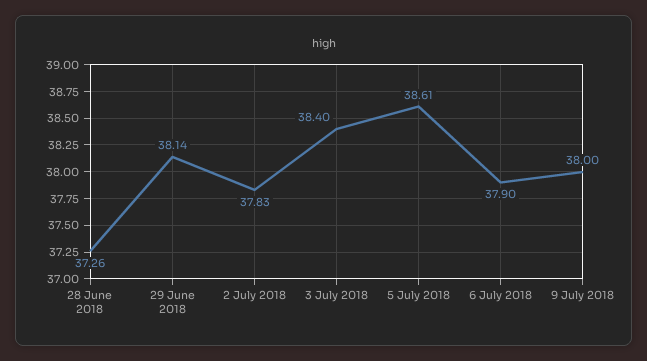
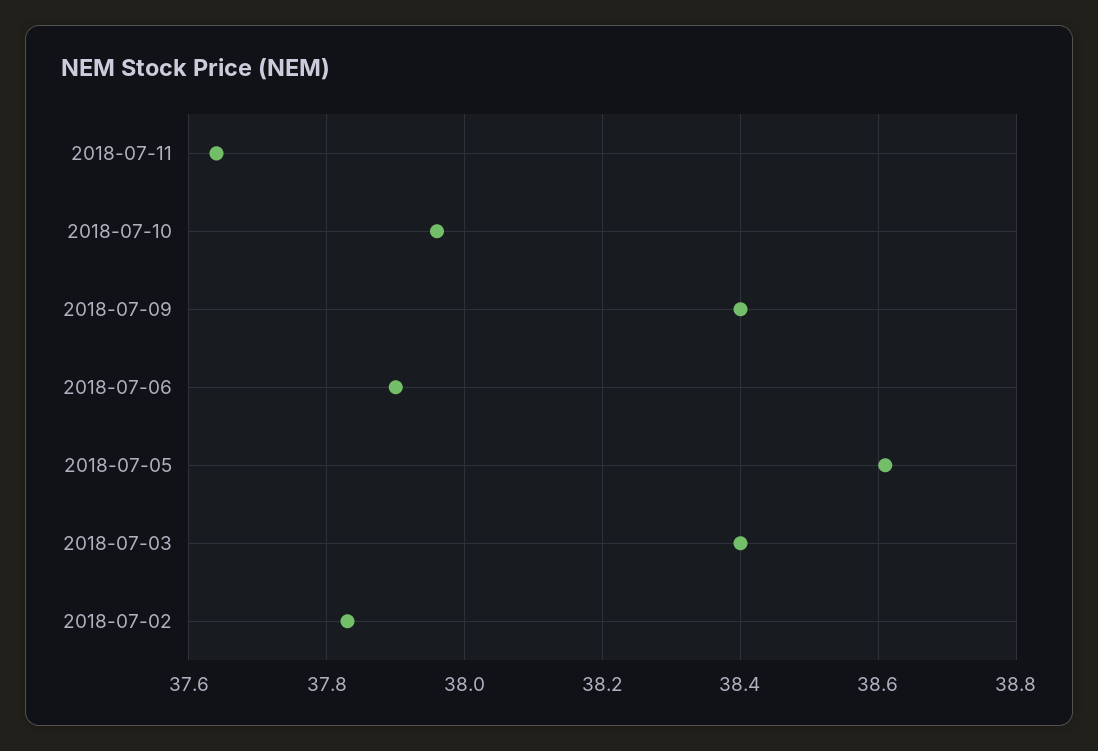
28 June 2018: 37.26 -> none
29 June 2018: 38.14 -> none
9 July 2018: 38 -> 38.4
2018-07-11: none -> 37.65
2018-07-10: none -> 37.95

